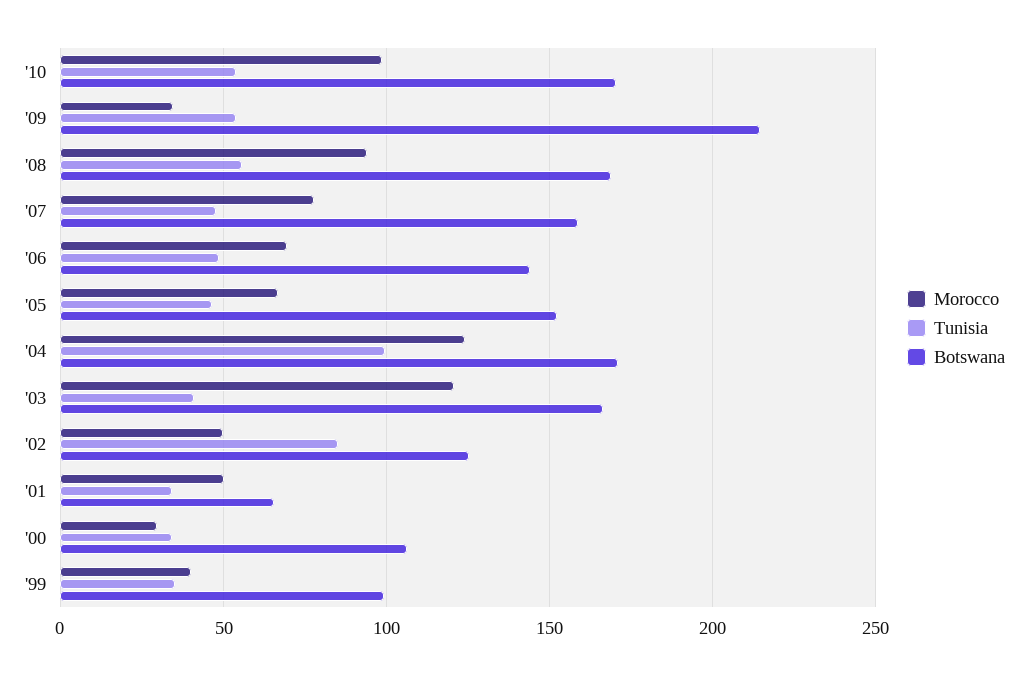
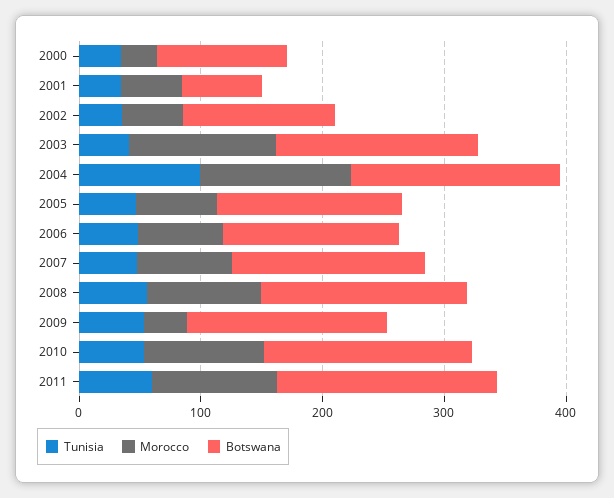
Botswana, '09: 215 -> 160
Tunisia, '02: 85 -> 40
Morocco, '99: 40 -> none
Tunisia, '99: 35 -> none
Botswana, '99: 100 -> none
Tunisia, 2011: none -> 60
Morocco, 2011: none -> 100
Botswana, 2011: none -> 180

